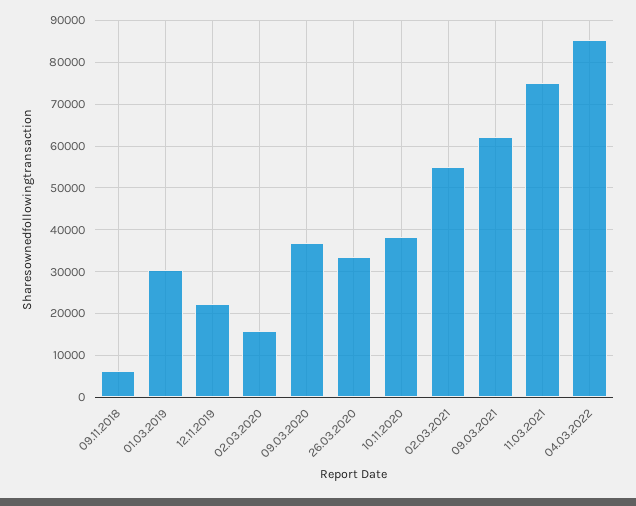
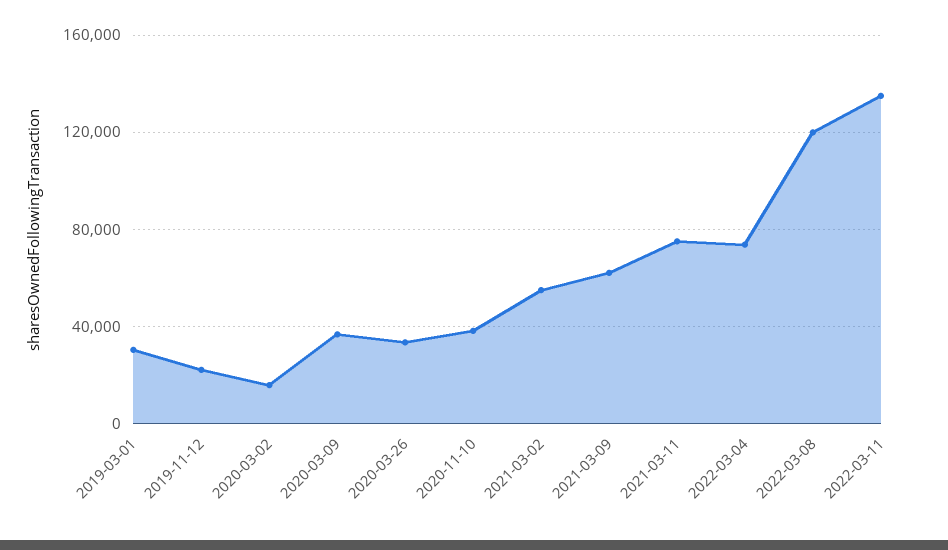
09.11.2018: 6000 -> none
04.03.2022: 86000 -> 75000
2022-03-08: none -> 120000
2022-03-11: none -> 135000

